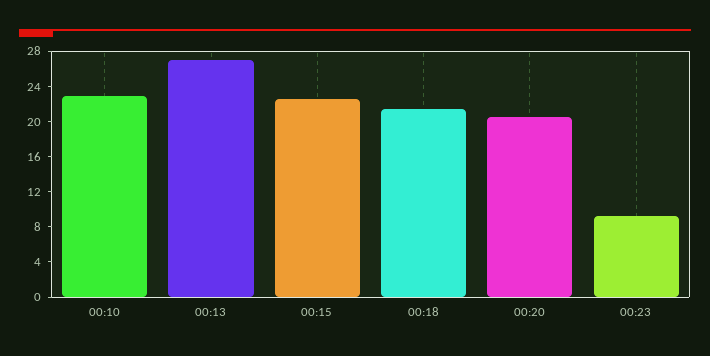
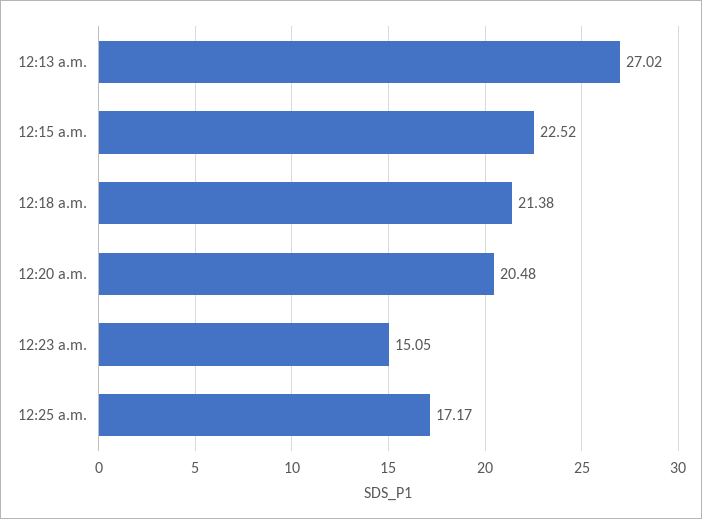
00:10: 23 -> none
00:23: 9 -> 15.05
12:25 a.m.: none -> 17.17

